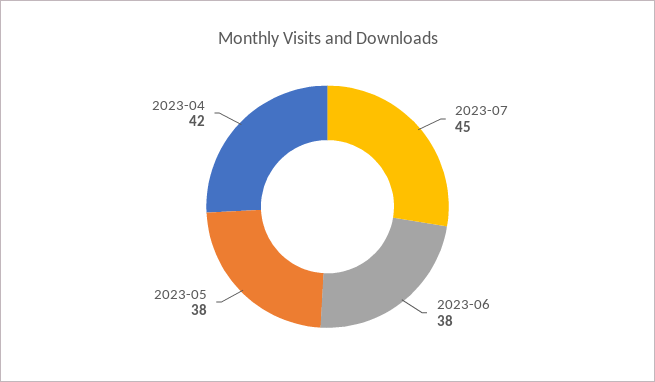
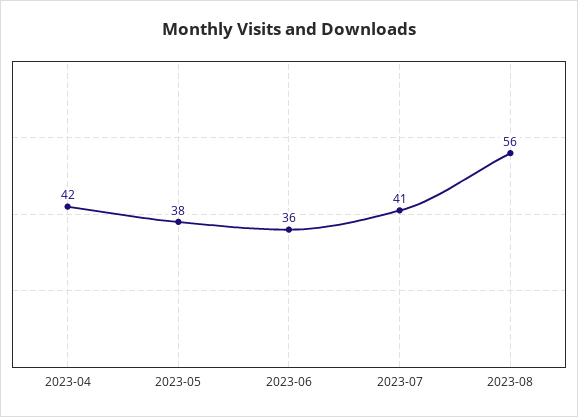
2023-07: 45 -> 41
2023-06: 38 -> 36
2023-08: none -> 56

